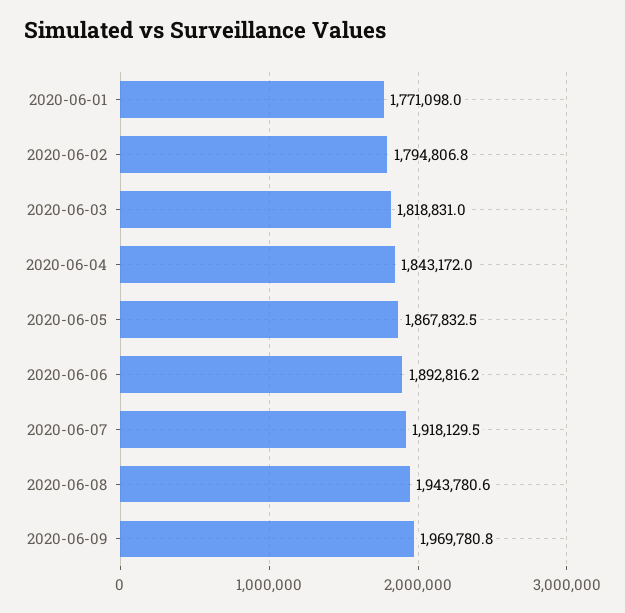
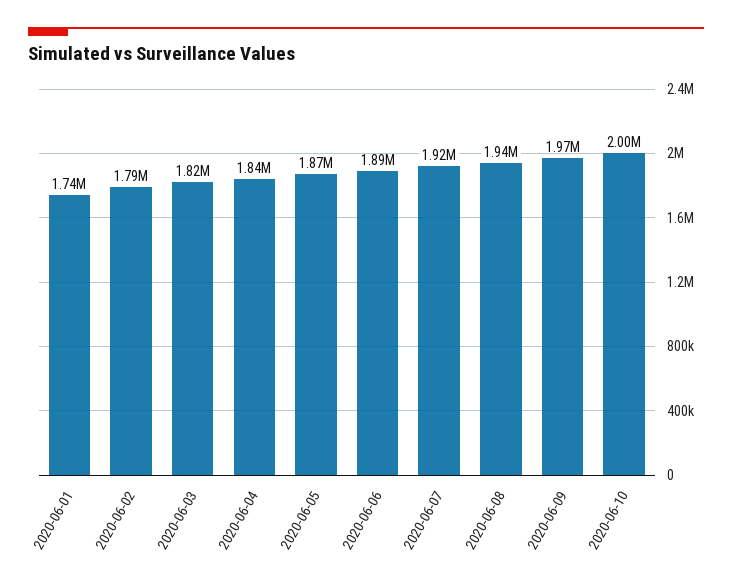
2020-06-01: 1771098 -> 1740000
2020-06-10: none -> 2000000

